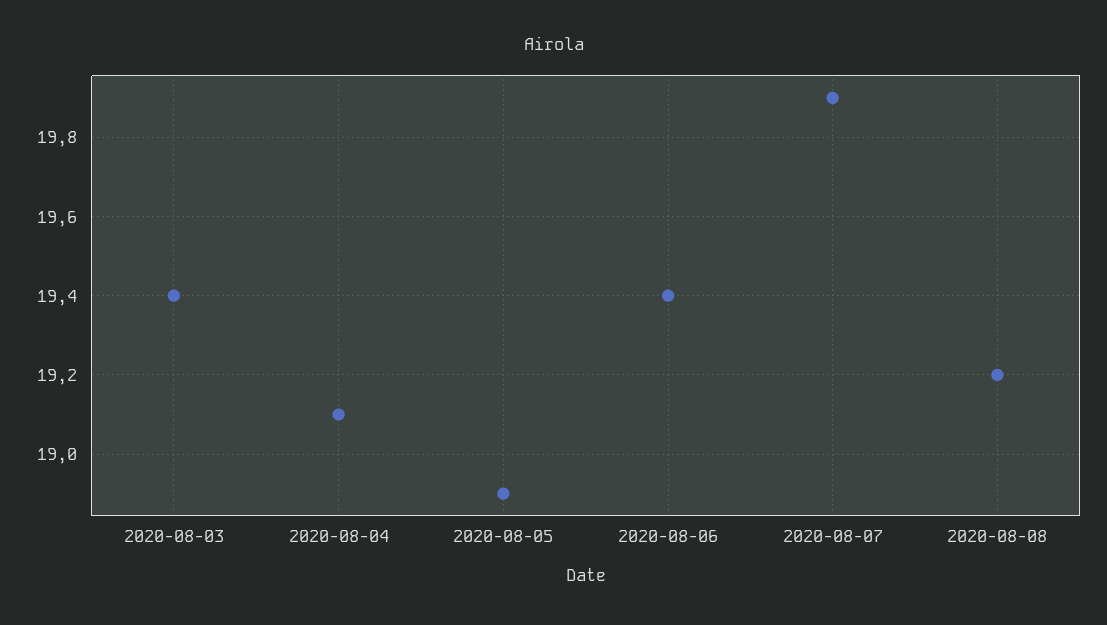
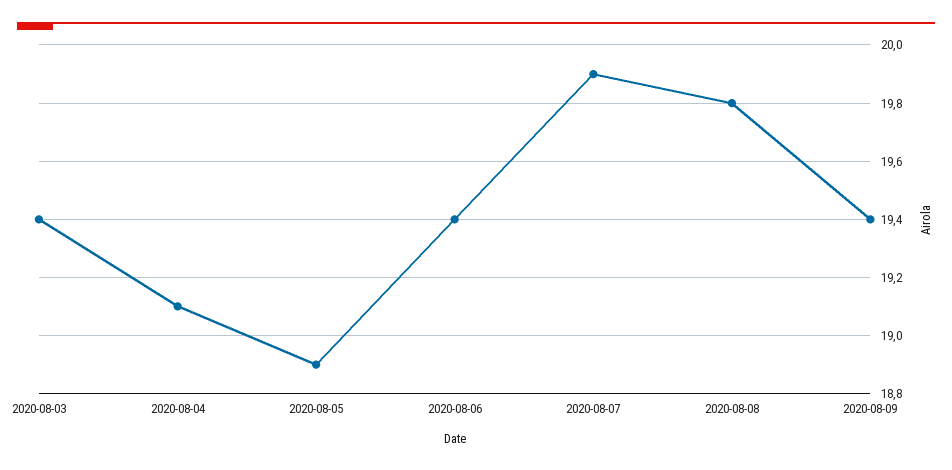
2020-08-08: 19.2 -> 19.8
2020-08-09: none -> 19.4

